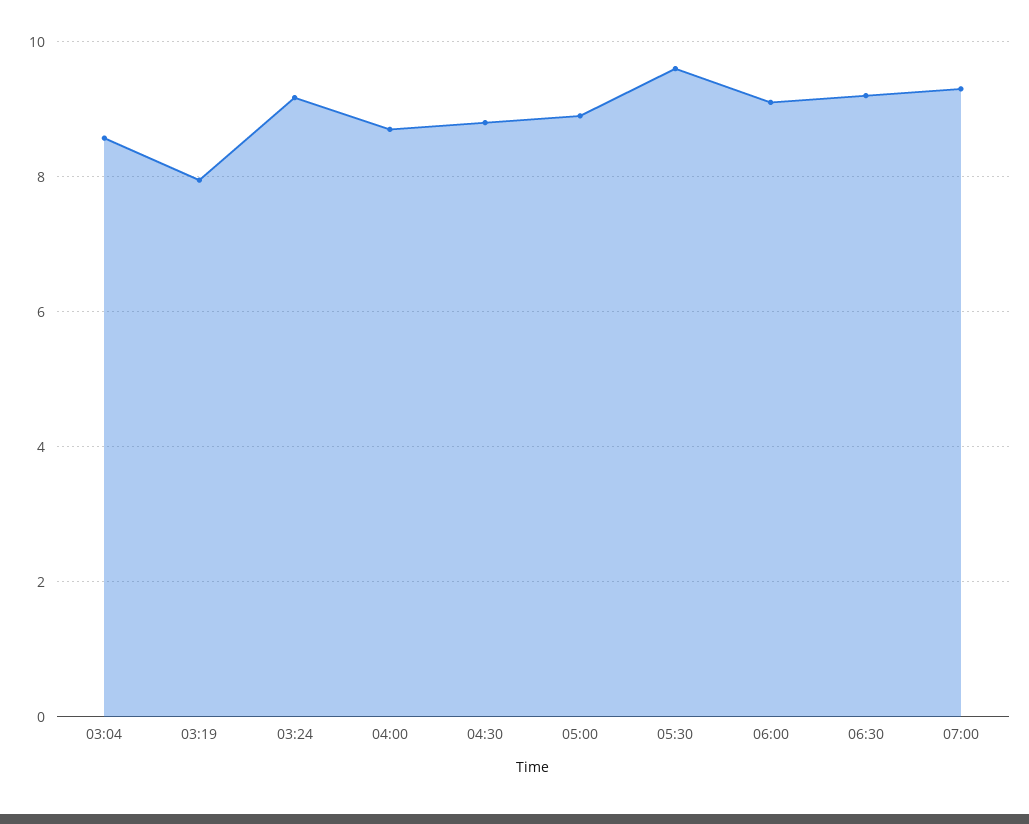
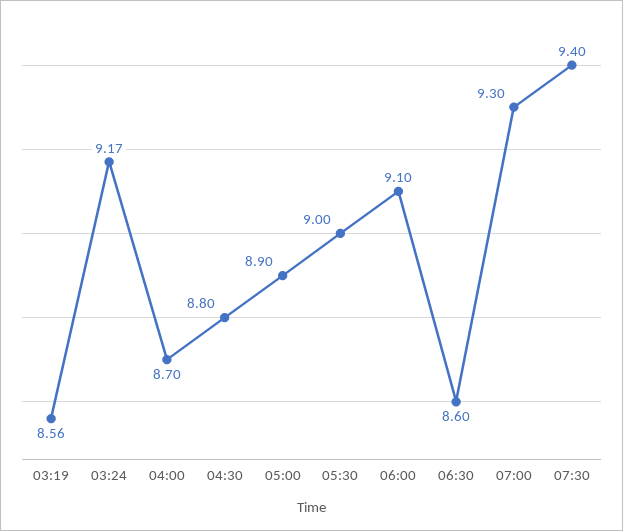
03:04: 8.6 -> none
03:19: 8 -> 8.56
05:30: 9.6 -> 9
06:30: 9.2 -> 8.6
07:30: none -> 9.4

